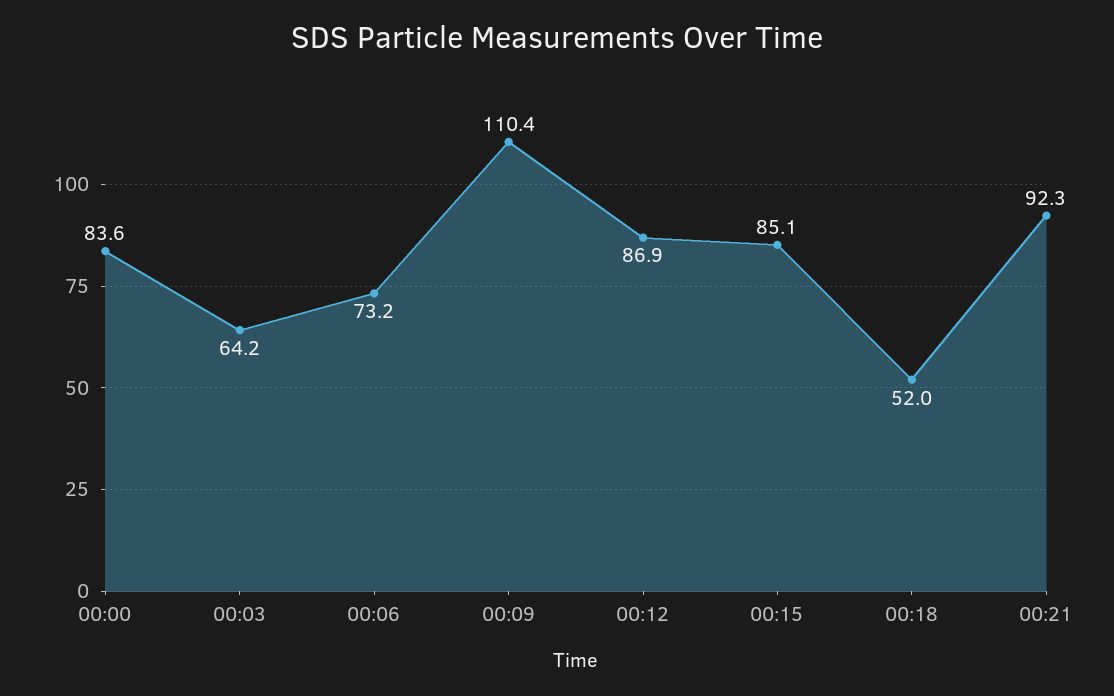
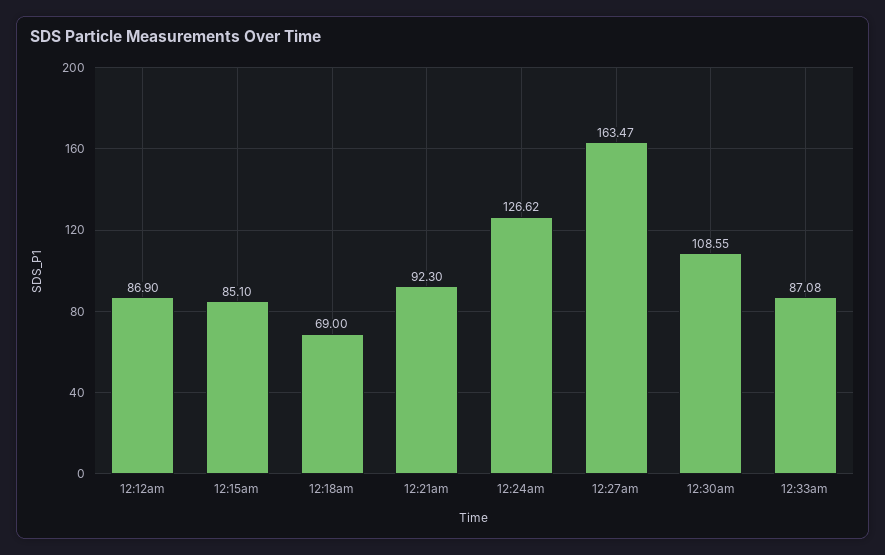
00:00: 83.6 -> none
00:03: 64.2 -> none
00:06: 73.2 -> none
00:09: 110.4 -> none
00:18: 52 -> 69
12:24am: none -> 126.62
12:27am: none -> 163.47
12:30am: none -> 108.55
12:33am: none -> 87.08

